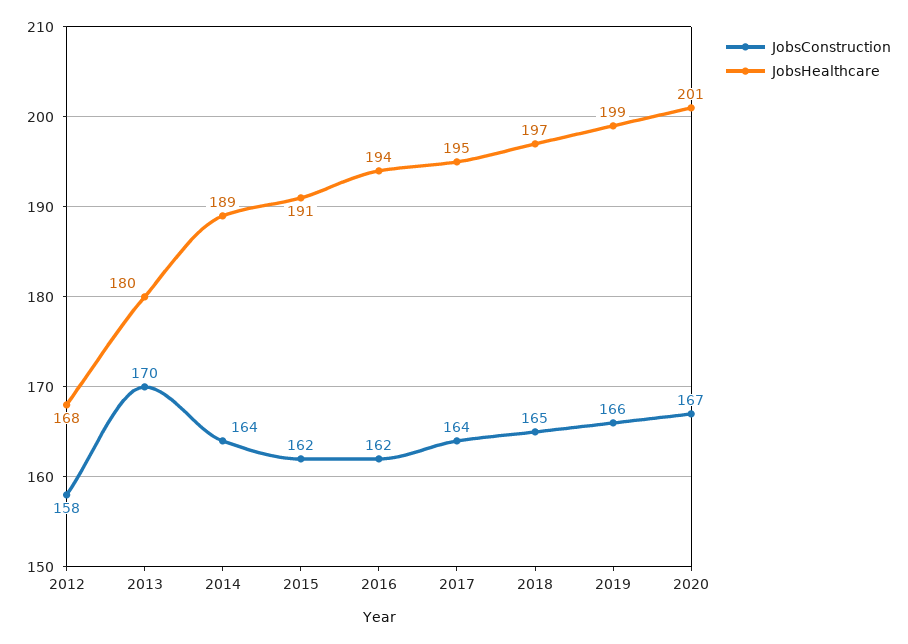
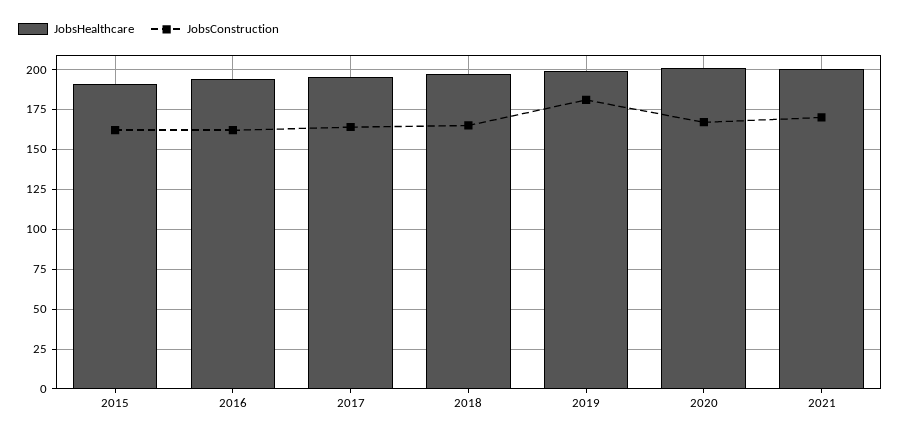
JobsConstruction, 2012: 158 -> none
JobsHealthcare, 2012: 168 -> none
JobsConstruction, 2013: 170 -> none
JobsHealthcare, 2013: 180 -> none
JobsConstruction, 2014: 164 -> none
JobsHealthcare, 2014: 189 -> none
JobsConstruction, 2019: 166 -> 180
JobsHealthcare, 2021: none -> 200
JobsConstruction, 2021: none -> 170

